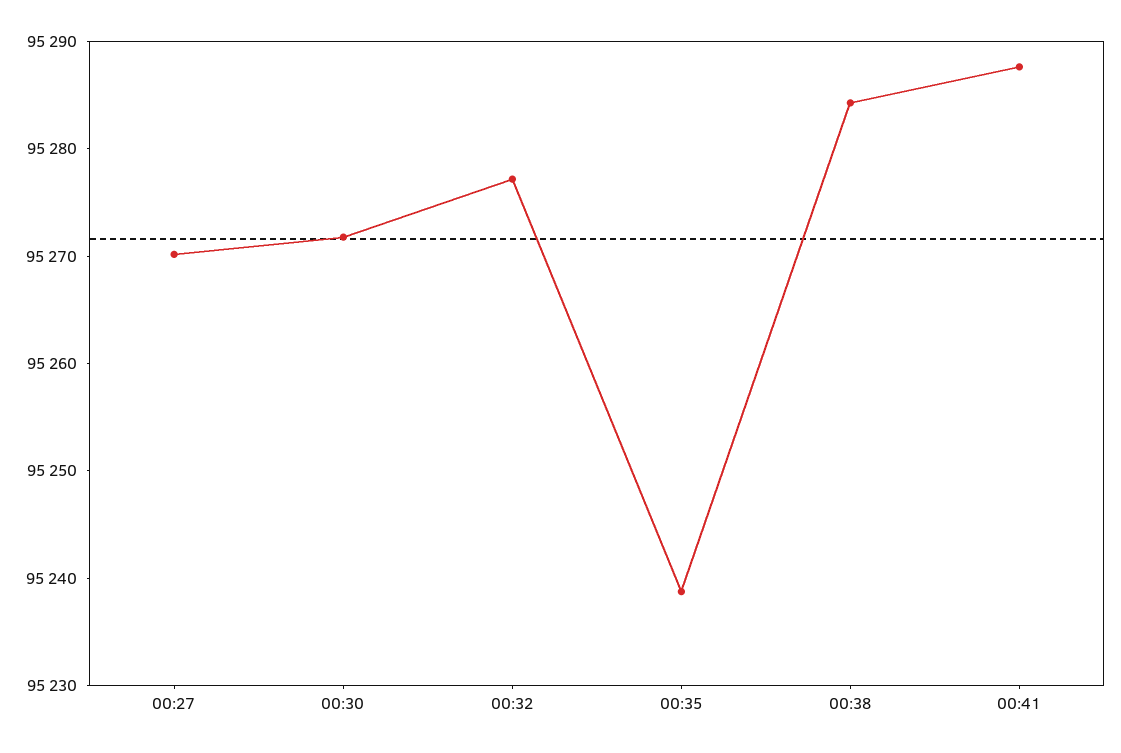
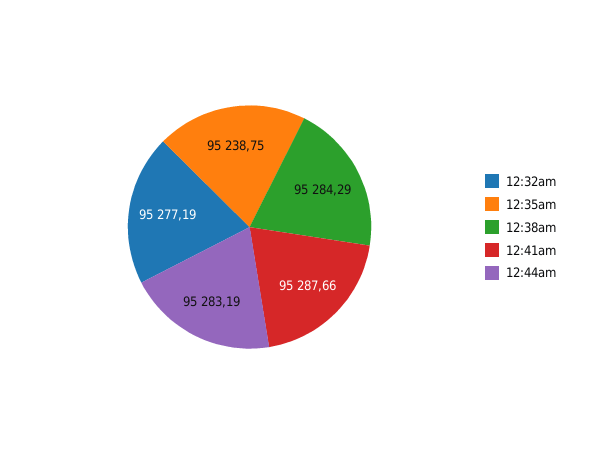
00:27: 95270 -> none
00:30: 95272 -> none
12:44am: none -> 95283.19

